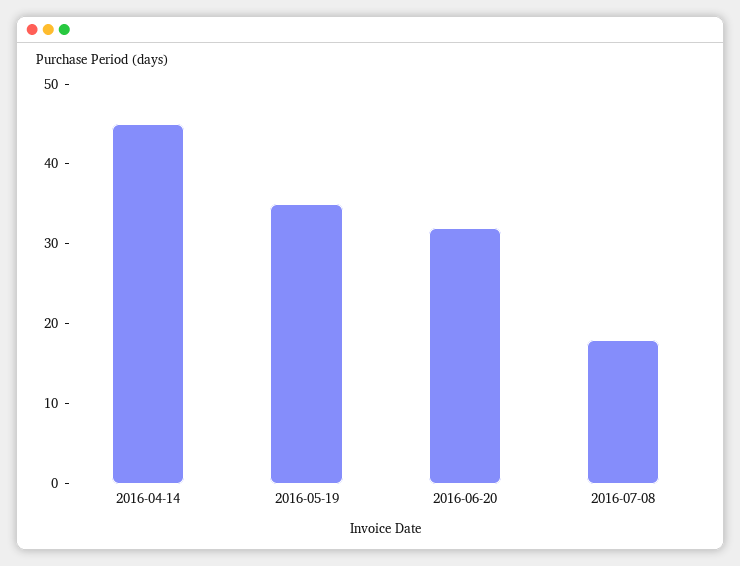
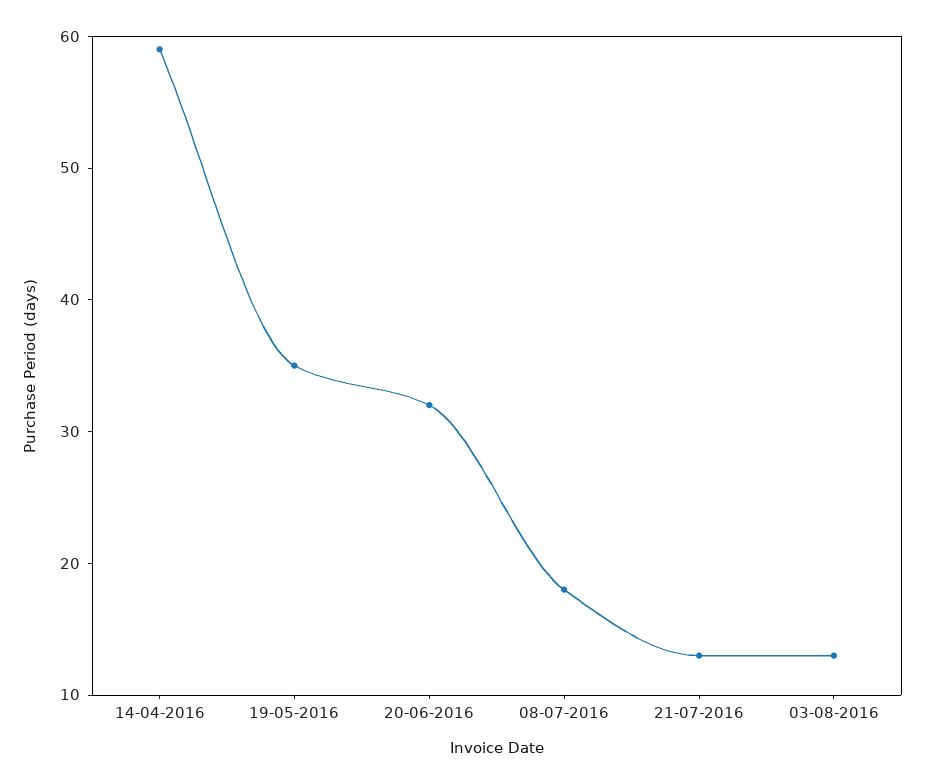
2016-04-14: 45 -> 59
21-07-2016: none -> 13
03-08-2016: none -> 13

